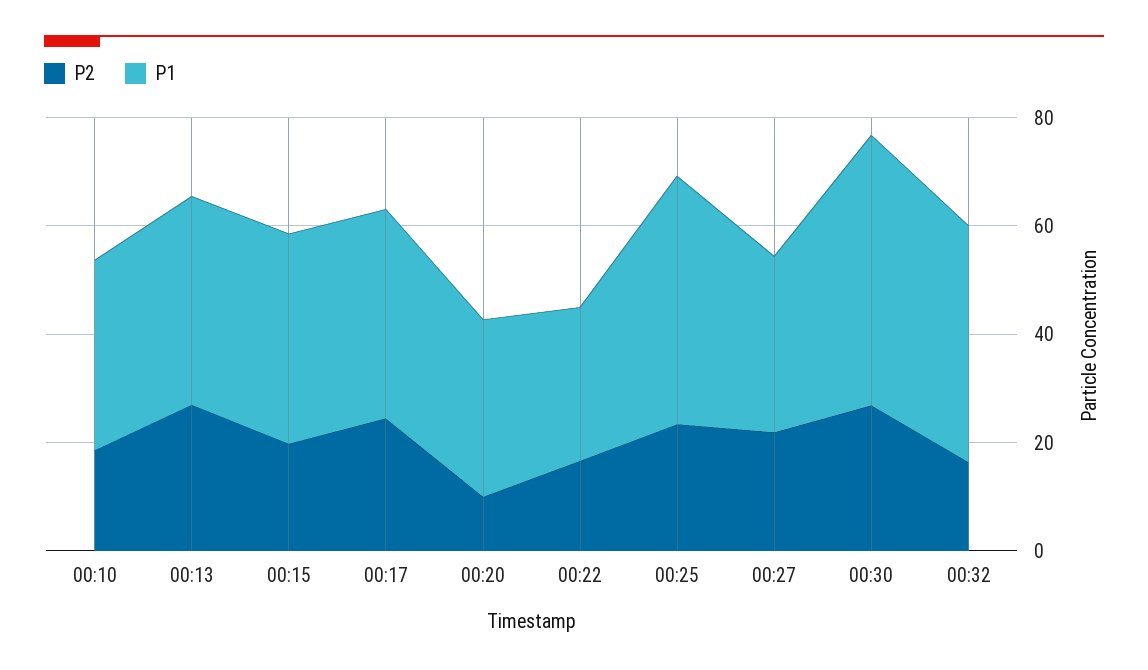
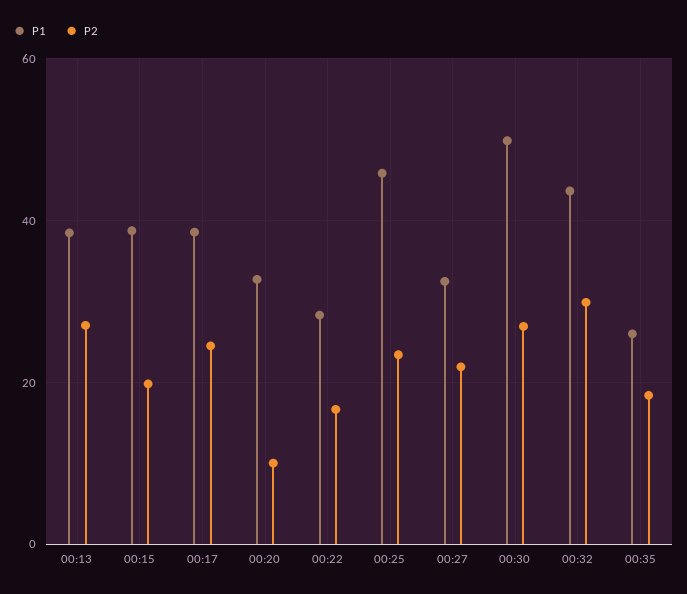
P2, 00:10: 20 -> none
P1, 00:10: 35 -> none
P2, 00:32: 15 -> 30
P1, 00:35: none -> 26
P2, 00:35: none -> 18

